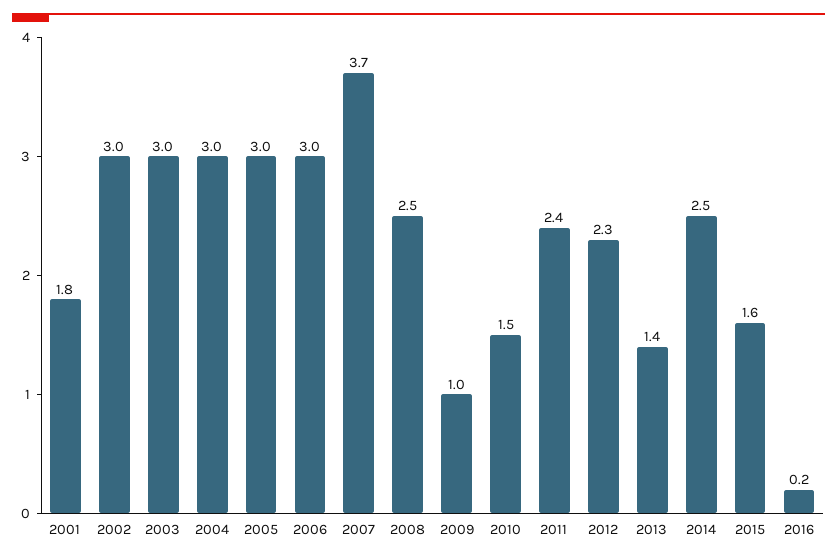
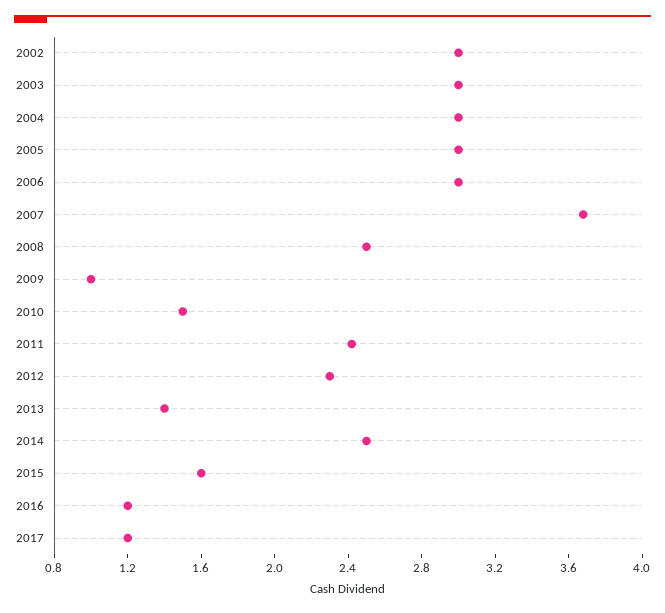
2001: 1.8 -> none
2016: 0.2 -> 1.2
2017: none -> 1.2

